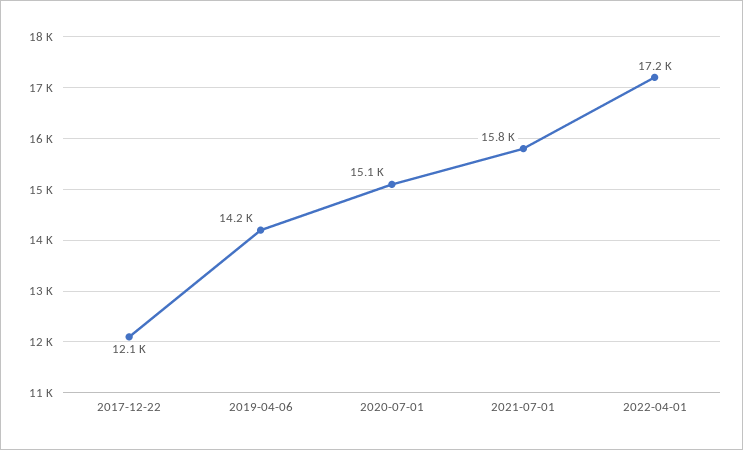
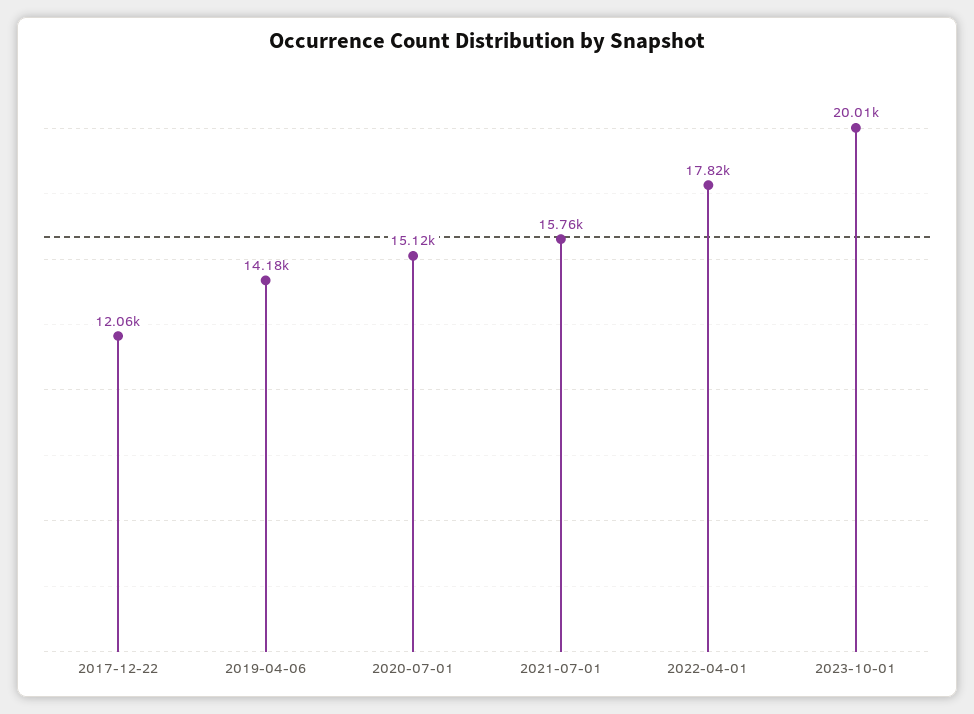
2022-04-01: 17200 -> 17820
2023-10-01: none -> 20010

